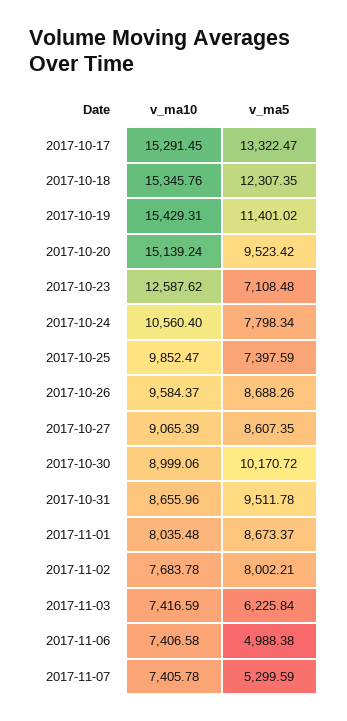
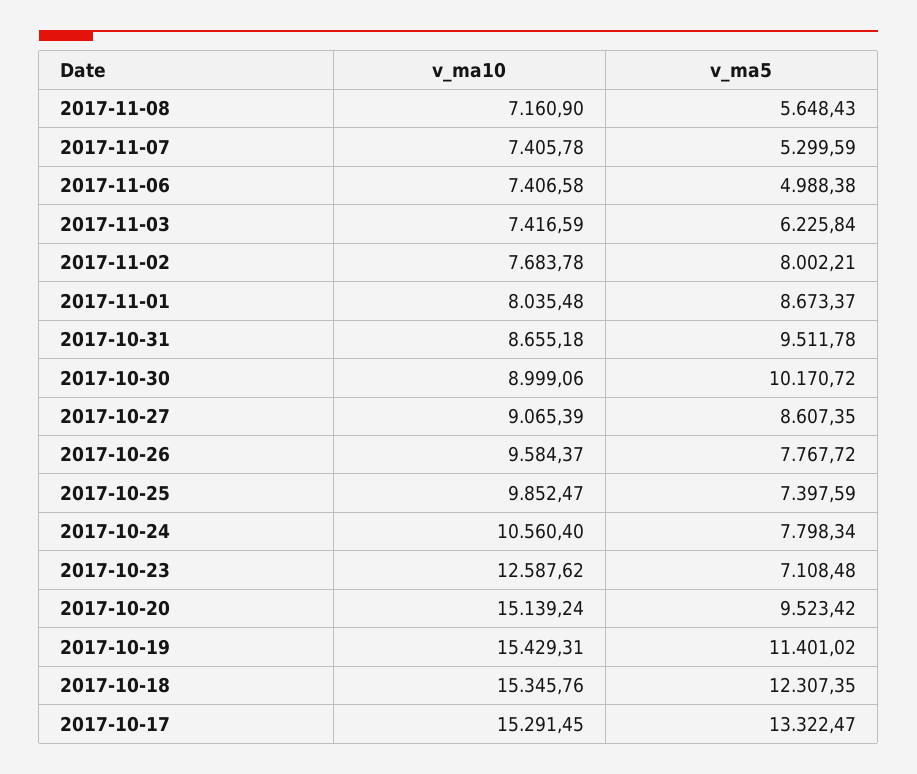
v_ma5, 2017-10-26: 8688.26 -> 7767.72
v_ma10, 2017-10-31: 8655.96 -> 8655.18
v_ma10, 2017-11-08: none -> 7160.9
v_ma5, 2017-11-08: none -> 5648.43

